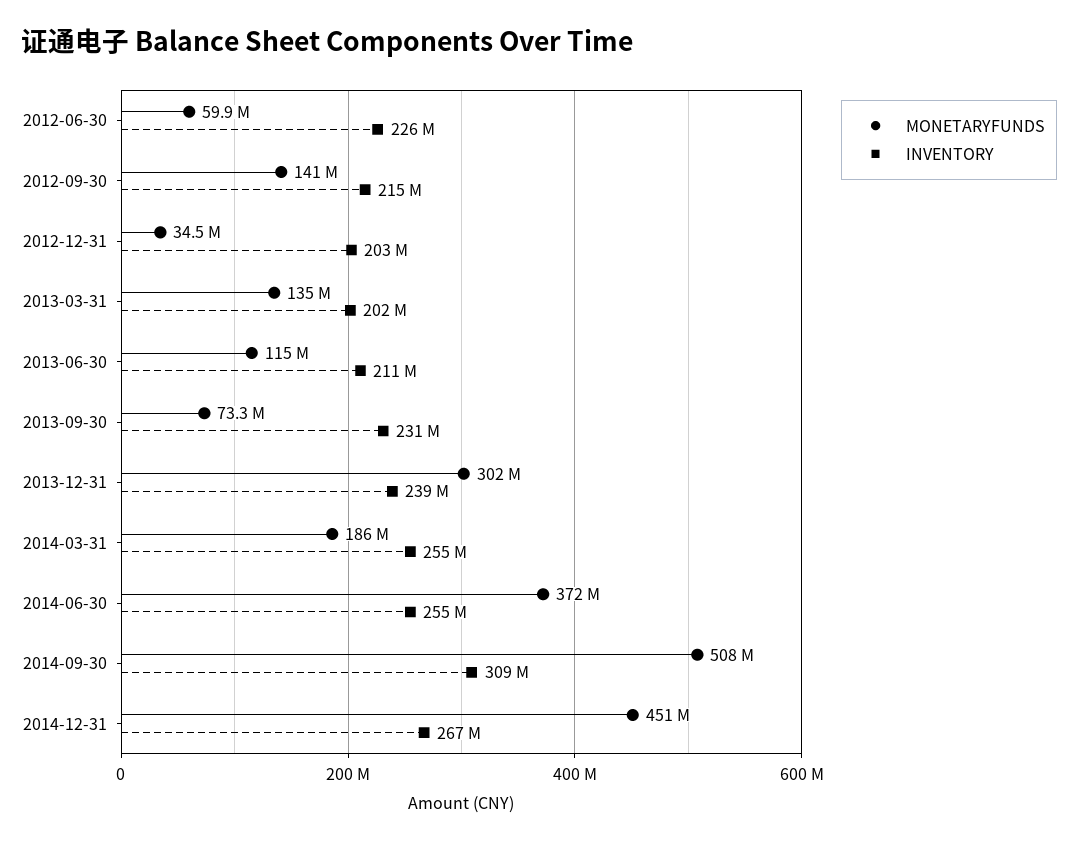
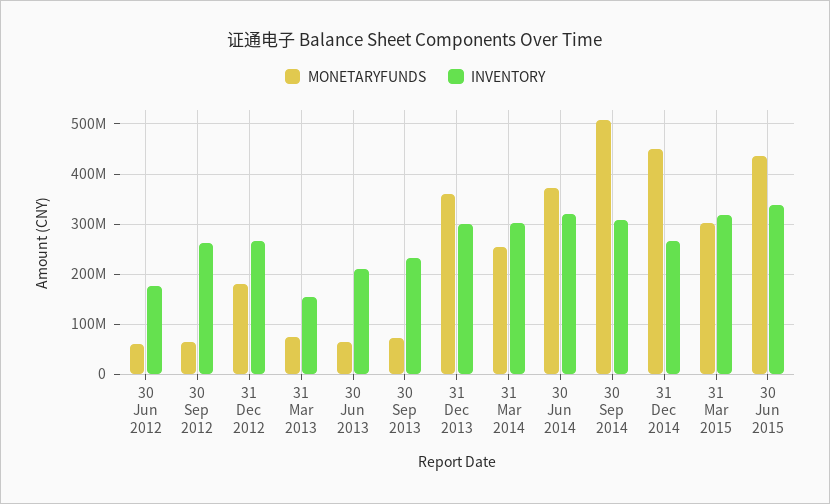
INVENTORY, 2012-06-30: 226000000 -> 180000000
MONETARYFUNDS, 2012-09-30: 141000000 -> 60000000
INVENTORY, 2012-09-30: 215000000 -> 260000000
MONETARYFUNDS, 2012-12-31: 34500000 -> 180000000
INVENTORY, 2012-12-31: 203000000 -> 260000000
MONETARYFUNDS, 2013-03-31: 135000000 -> 80000000
INVENTORY, 2013-03-31: 202000000 -> 160000000
MONETARYFUNDS, 2013-06-30: 115000000 -> 60000000
MONETARYFUNDS, 2013-12-31: 302000000 -> 360000000
INVENTORY, 2013-12-31: 239000000 -> 300000000
MONETARYFUNDS, 2014-03-31: 186000000 -> 260000000
INVENTORY, 2014-03-31: 255000000 -> 300000000
INVENTORY, 2014-06-30: 255000000 -> 320000000
MONETARYFUNDS, 31 Mar 2015: none -> 300000000
INVENTORY, 31 Mar 2015: none -> 320000000
MONETARYFUNDS, 30 Jun 2015: none -> 440000000
INVENTORY, 30 Jun 2015: none -> 340000000

